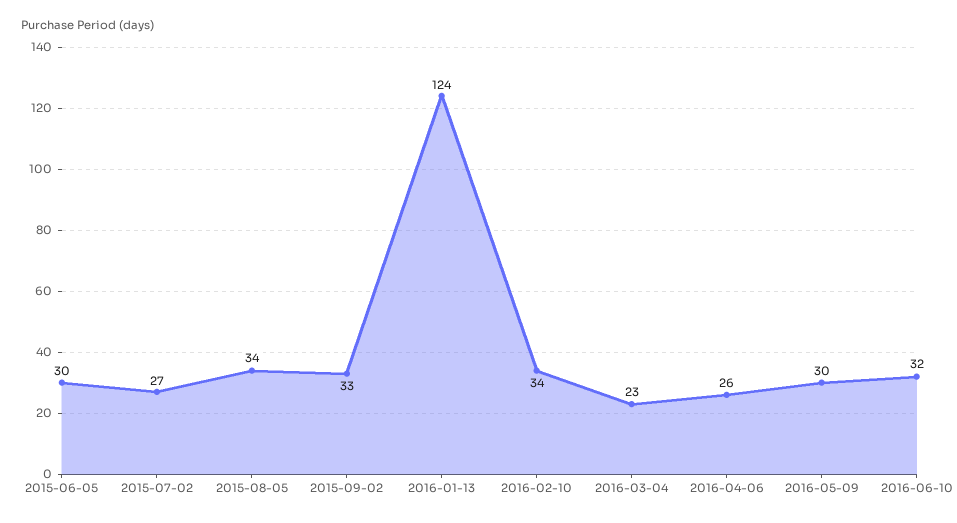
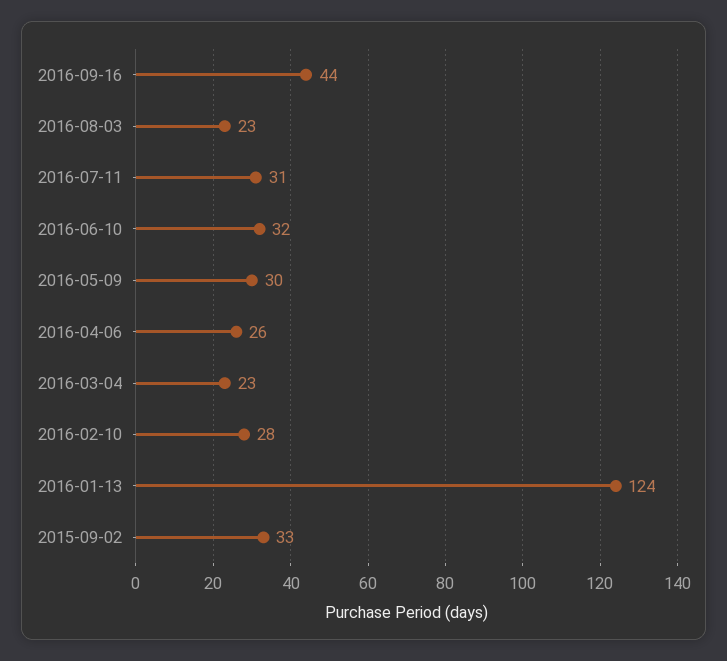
2015-06-05: 30 -> none
2015-07-02: 27 -> none
2015-08-05: 34 -> none
2016-02-10: 34 -> 28
2016-09-16: none -> 44
2016-08-03: none -> 23
2016-07-11: none -> 31

